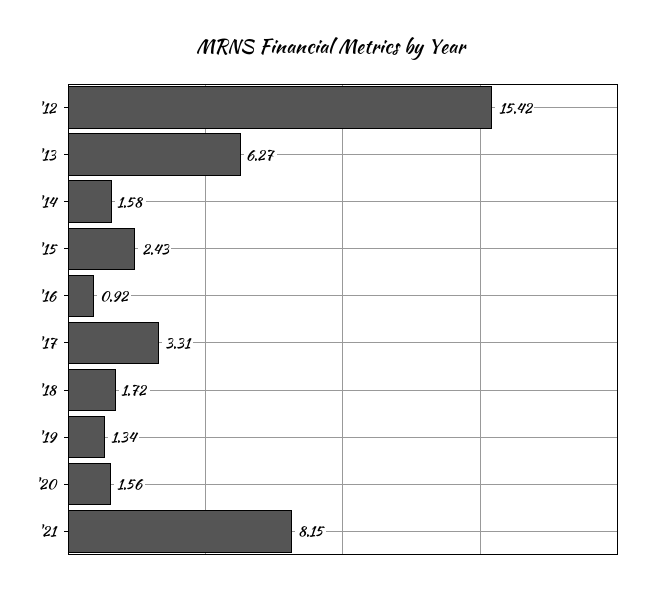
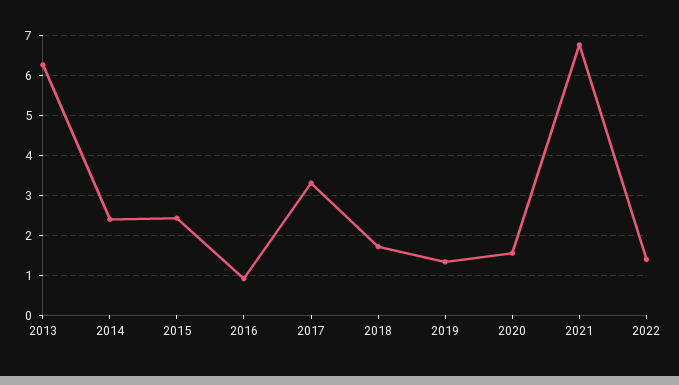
'12: 15.42 -> none
'14: 1.58 -> 2.4
'21: 8.15 -> 6.8
2022: none -> 1.4

